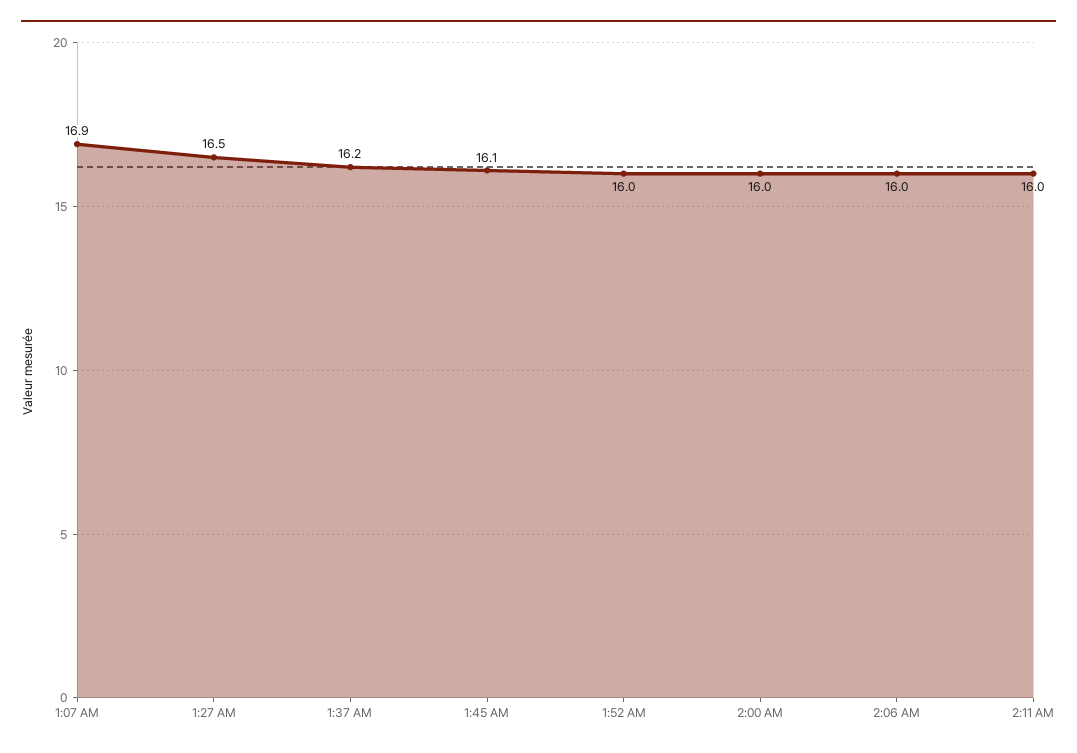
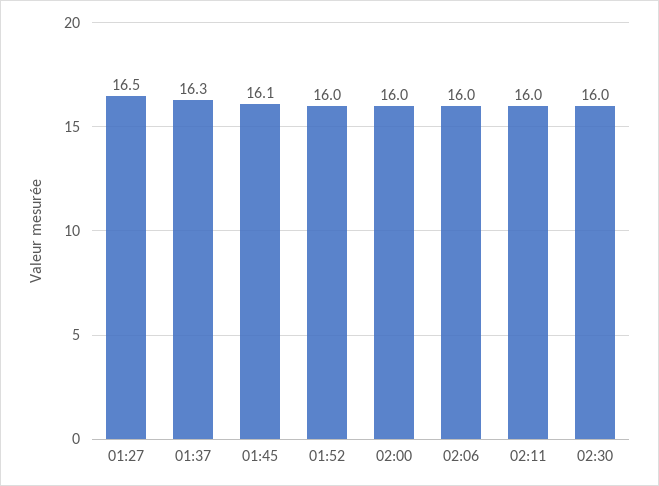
1:07 AM: 16.9 -> none
1:37 AM: 16.2 -> 16.3
02:30: none -> 16

